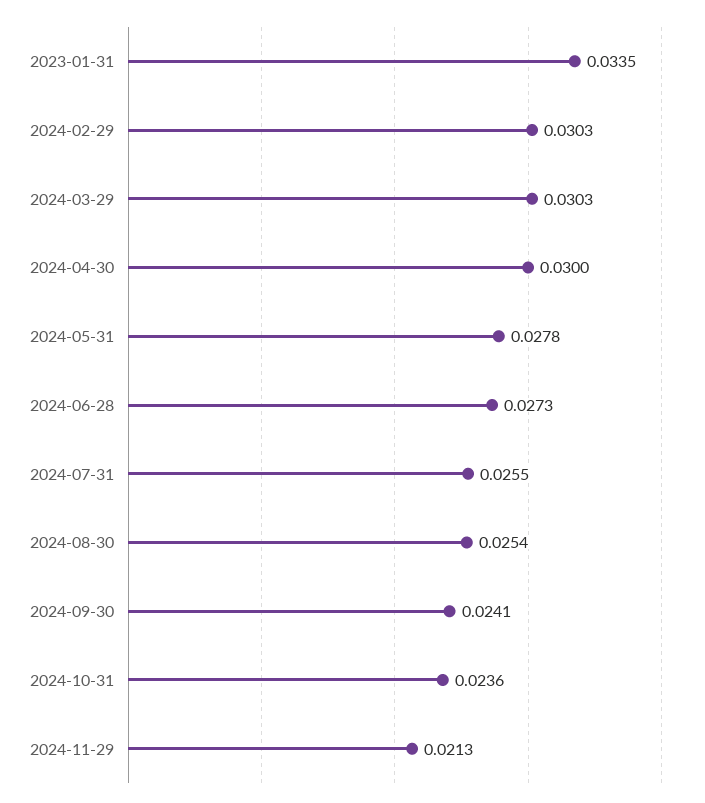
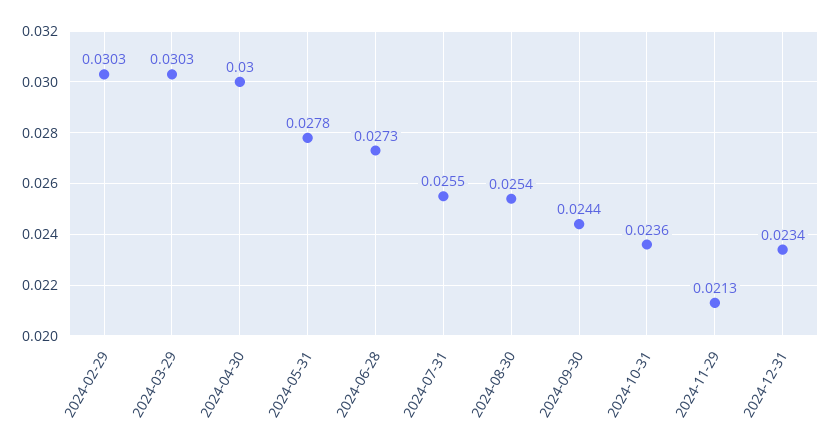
2023-01-31: 0.0335 -> none
2024-09-30: 0.0241 -> 0.0244
2024-12-31: none -> 0.0234

